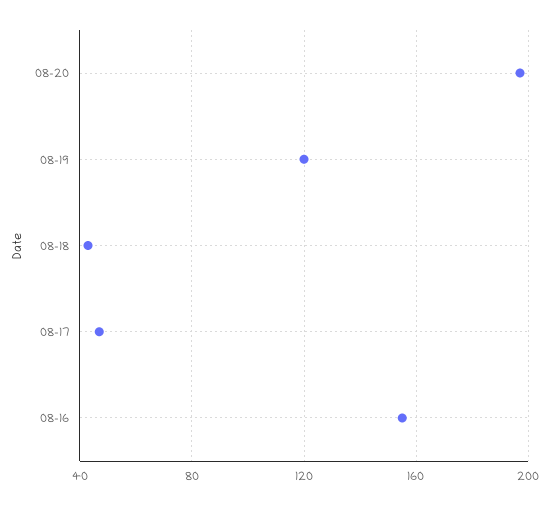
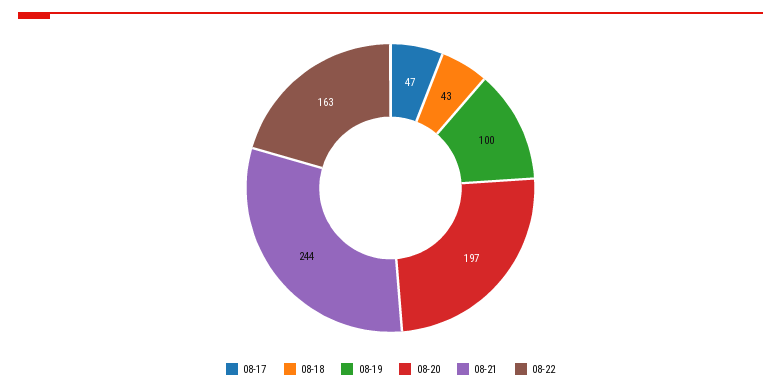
08-19: 120 -> 100
08-16: 155 -> none
08-21: none -> 244
08-22: none -> 163

